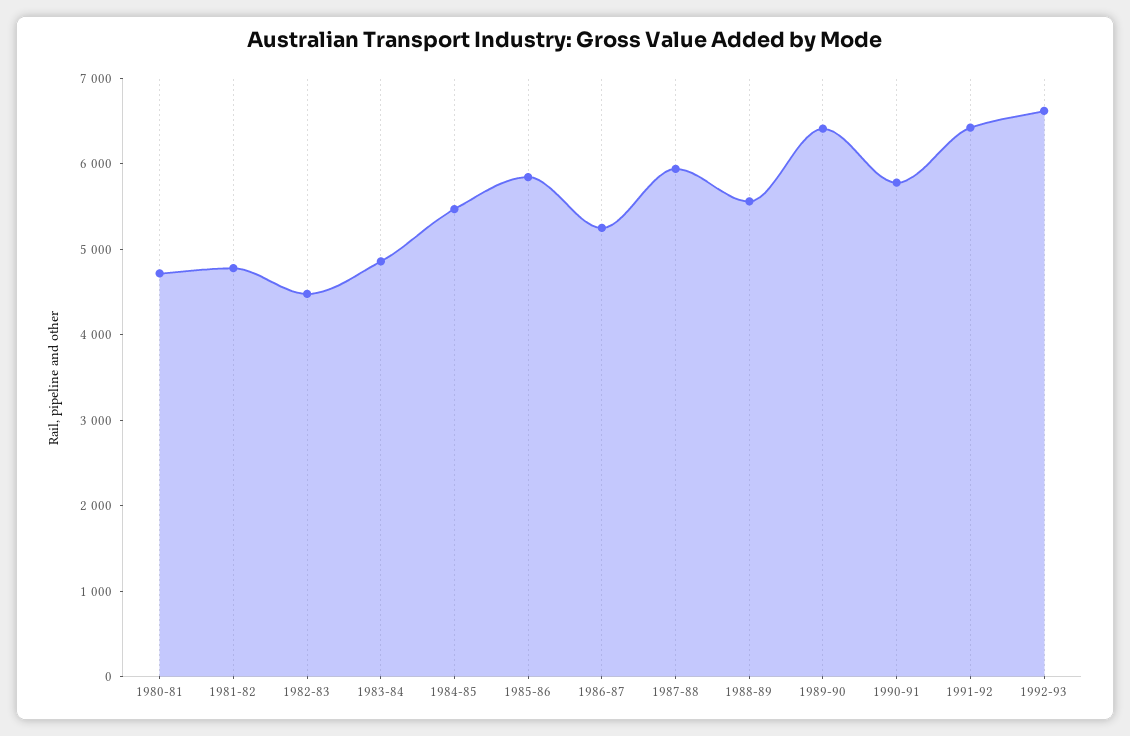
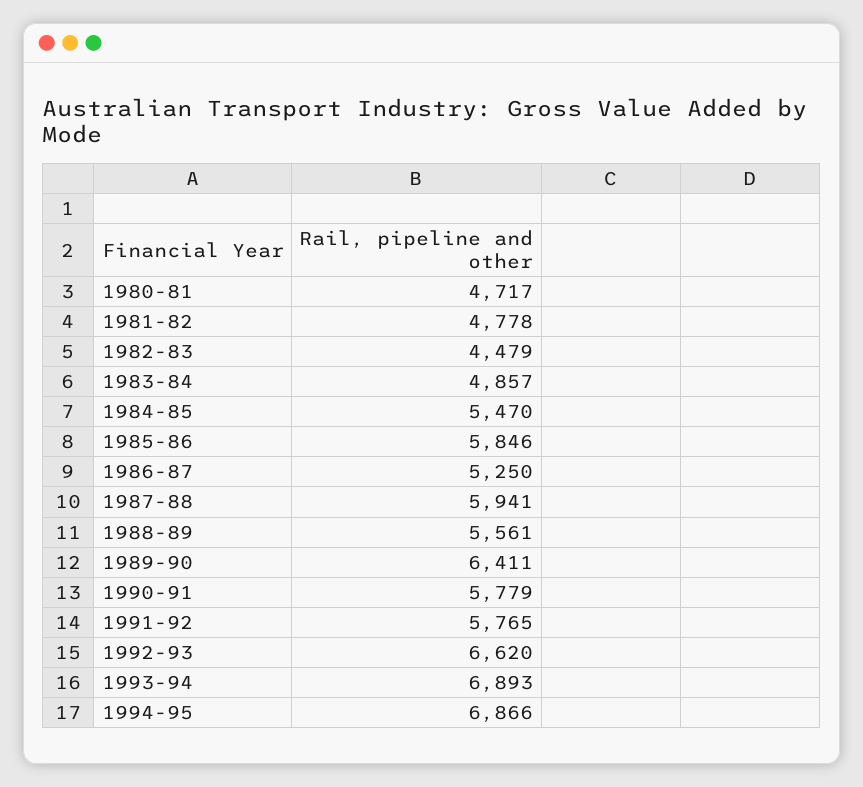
1991-92: 6400 -> 5765
1993-94: none -> 6893
1994-95: none -> 6866

